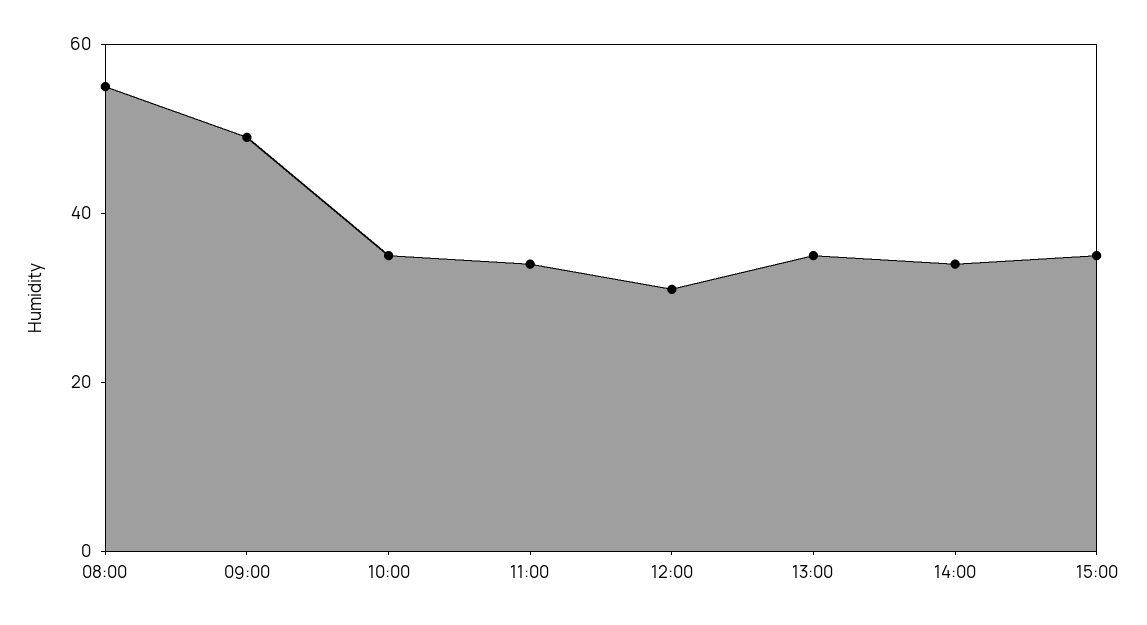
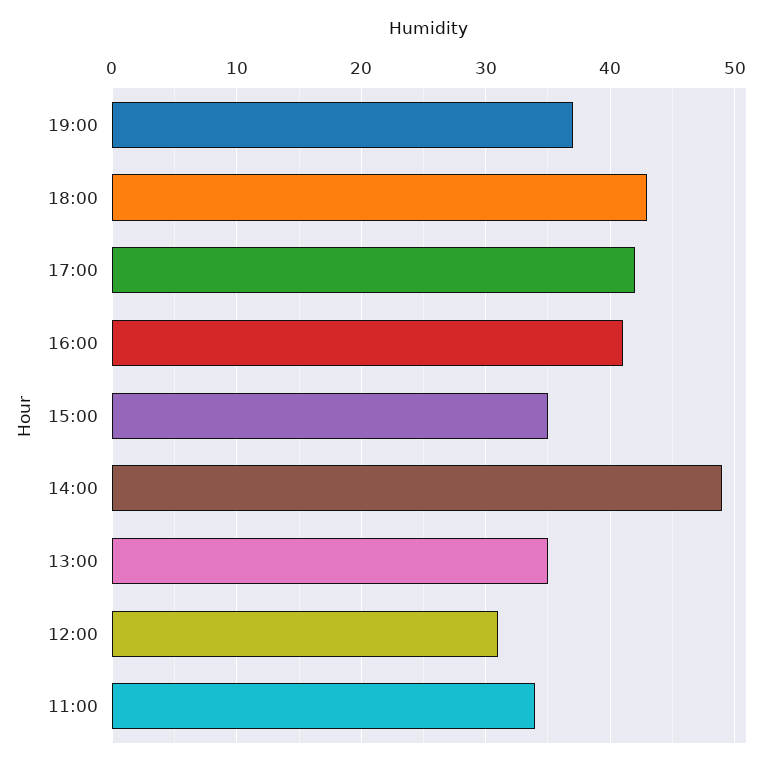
08:00: 55 -> none
09:00: 50 -> none
10:00: 35 -> none
14:00: 35 -> 49
19:00: none -> 37
18:00: none -> 43
17:00: none -> 42
16:00: none -> 41

